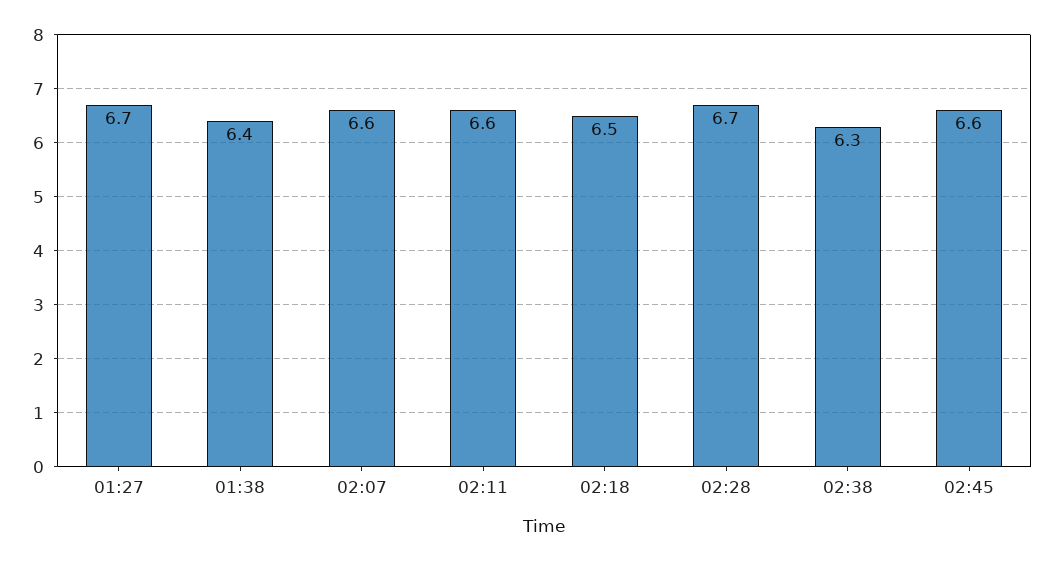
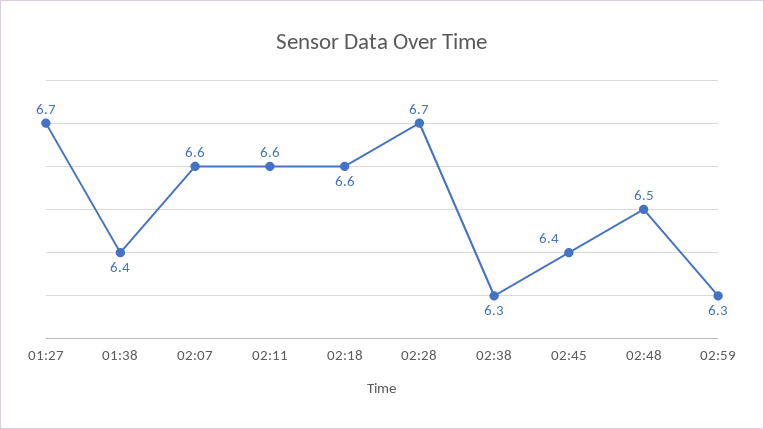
02:18: 6.5 -> 6.6
02:45: 6.6 -> 6.4
02:48: none -> 6.5
02:59: none -> 6.3

